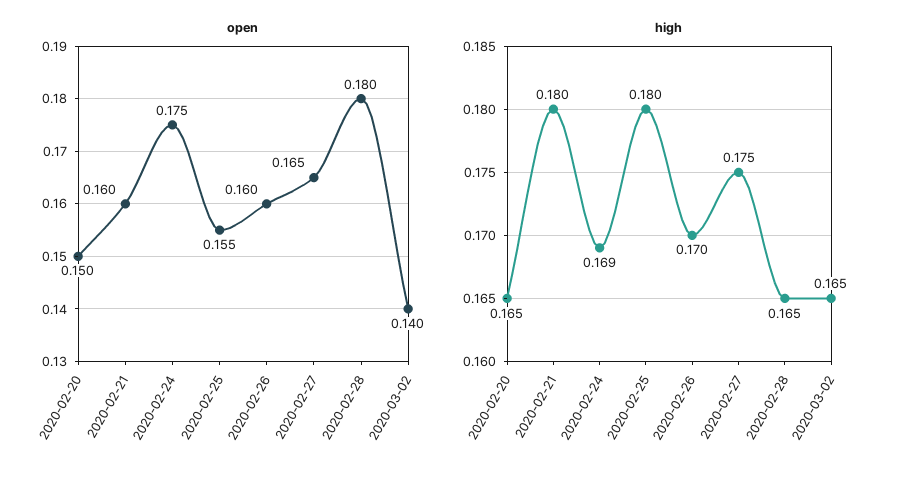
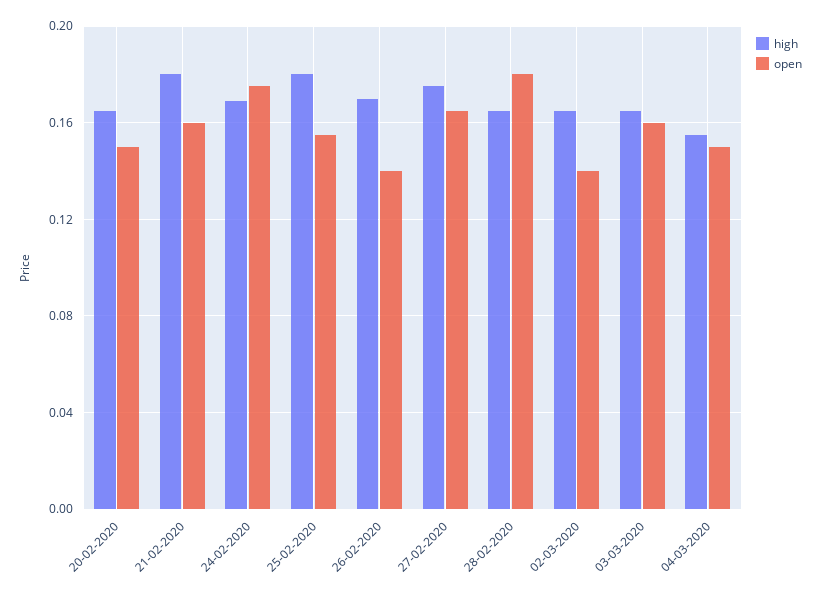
open, 2020-02-26: 0.16 -> 0.14
high, 03-03-2020: none -> 0.165
open, 03-03-2020: none -> 0.16
high, 04-03-2020: none -> 0.155
open, 04-03-2020: none -> 0.15

